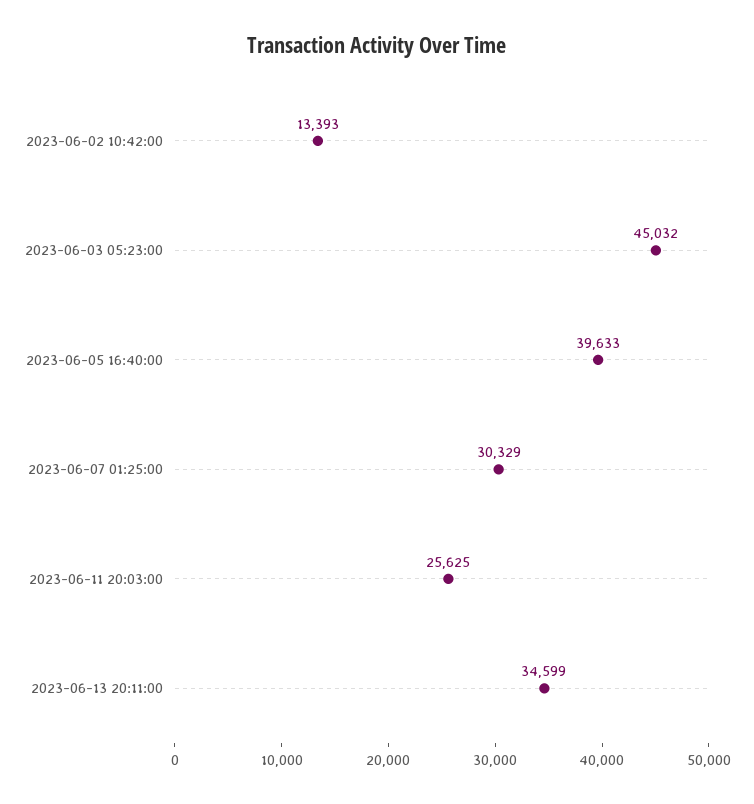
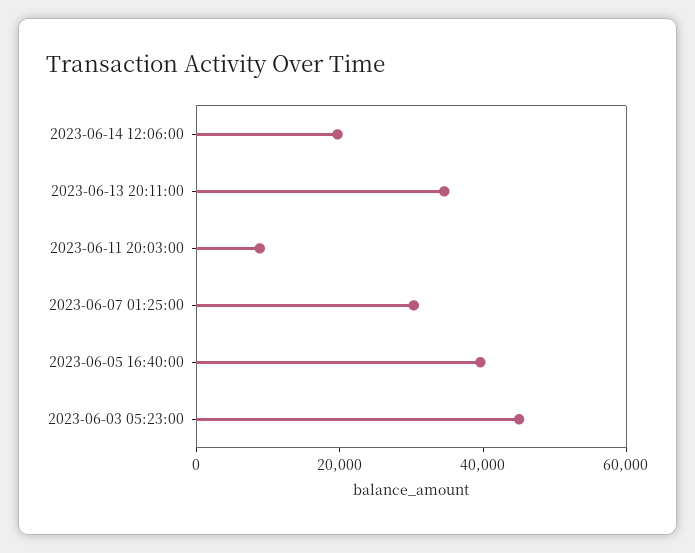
2023-06-02 10:42:00: 13393 -> none
2023-06-11 20:03:00: 25625 -> 10000
2023-06-14 12:06:00: none -> 20000

